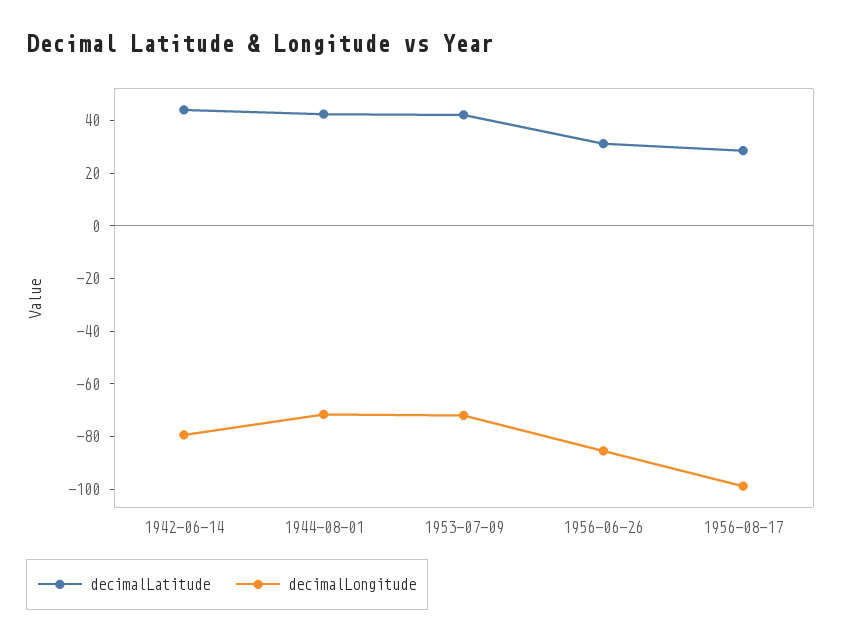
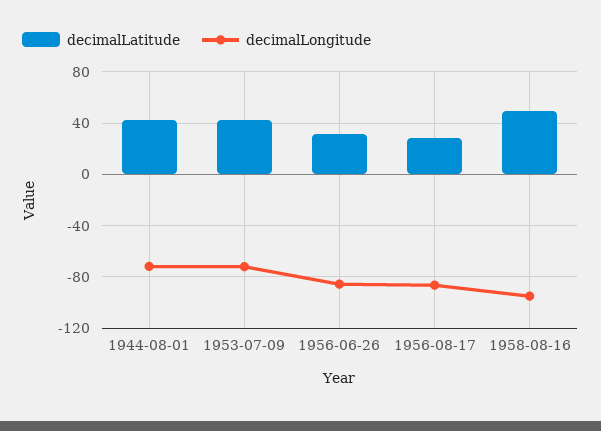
decimalLatitude, 1942-06-14: 45 -> none
decimalLongitude, 1942-06-14: -80 -> none
decimalLongitude, 1956-08-17: -100 -> -85
decimalLatitude, 1958-08-16: none -> 50
decimalLongitude, 1958-08-16: none -> -95

